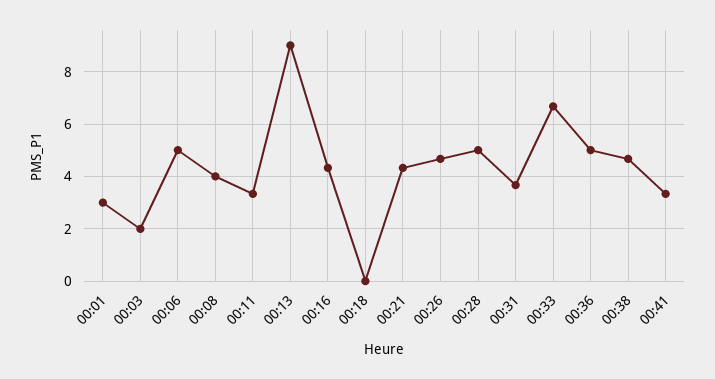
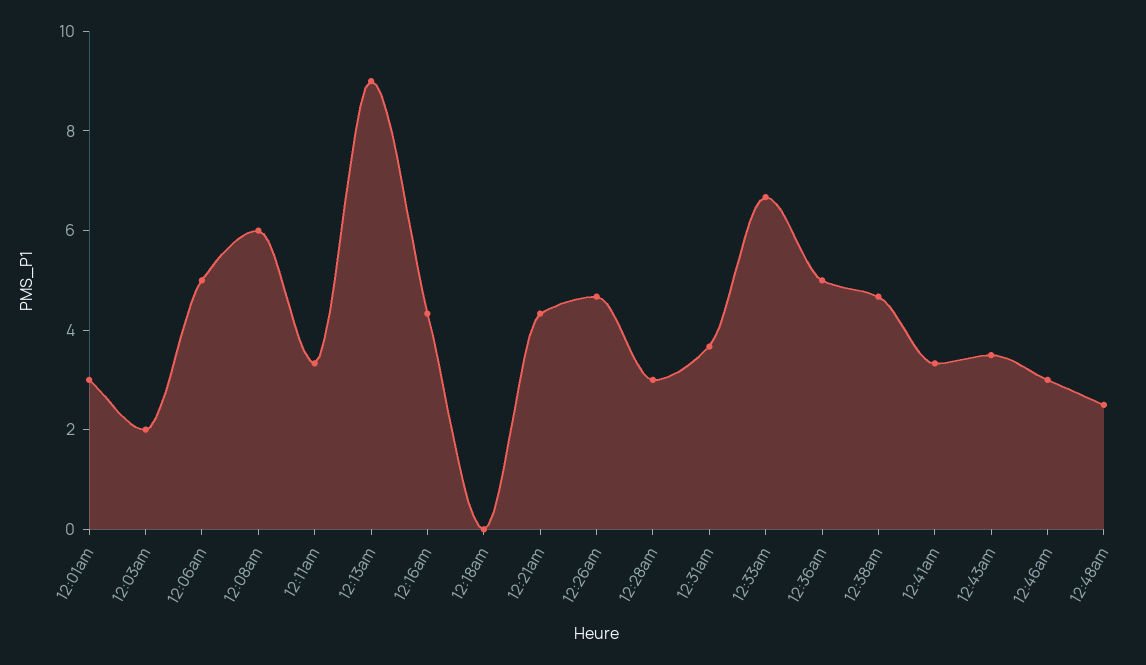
00:08: 4 -> 6
00:28: 5 -> 3
12:43am: none -> 3.5
12:46am: none -> 3
12:48am: none -> 2.5

